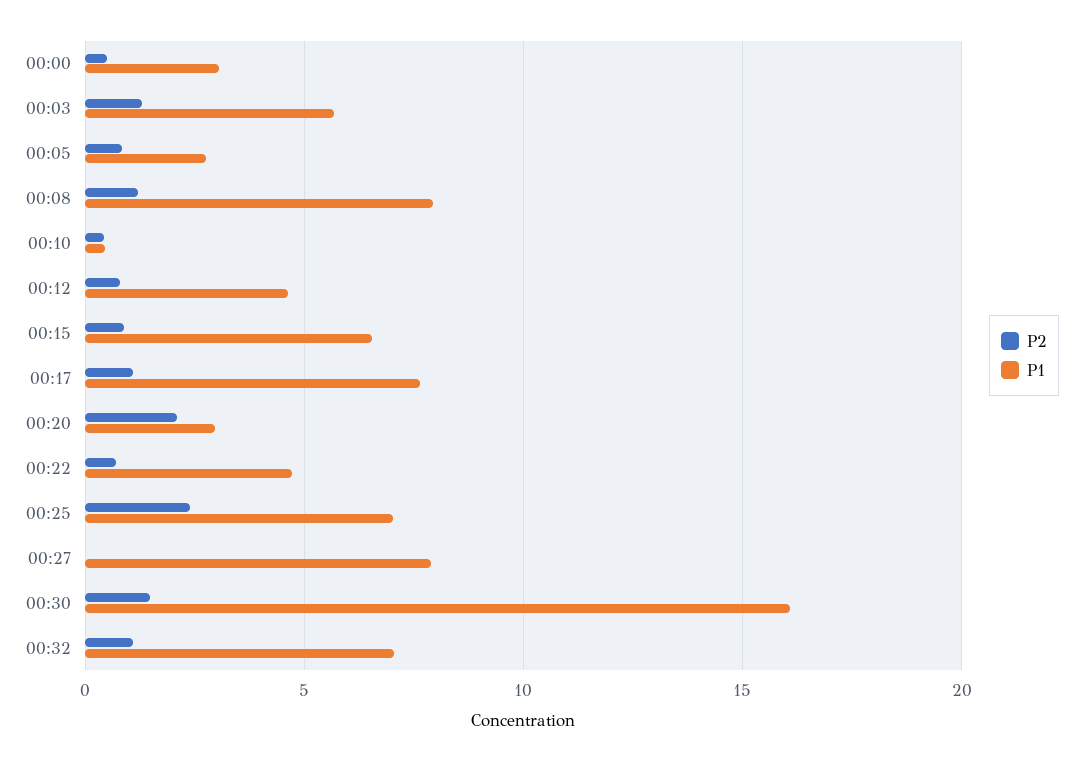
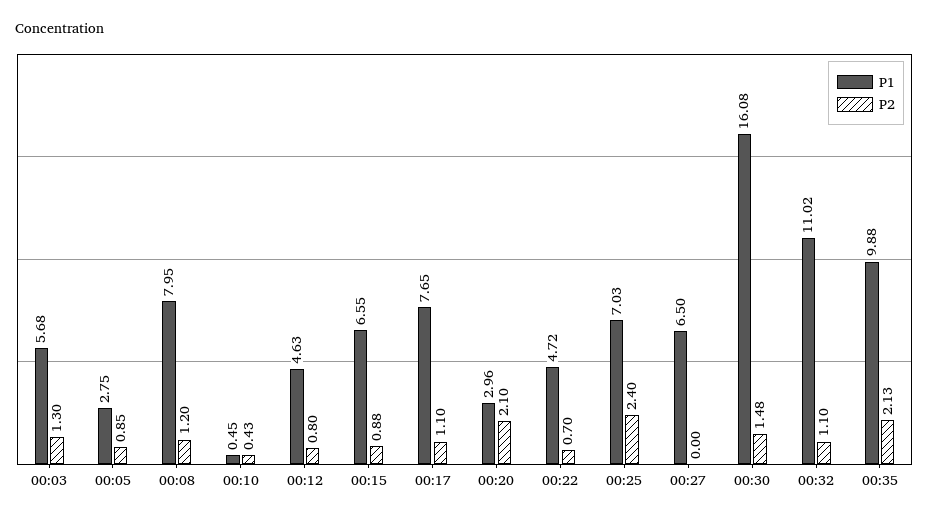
P2, 00:00: 0.5 -> none
P1, 00:00: 3 -> none
P1, 00:27: 8 -> 6.5
P1, 00:32: 7 -> 11.02
P1, 00:35: none -> 9.88
P2, 00:35: none -> 2.13

